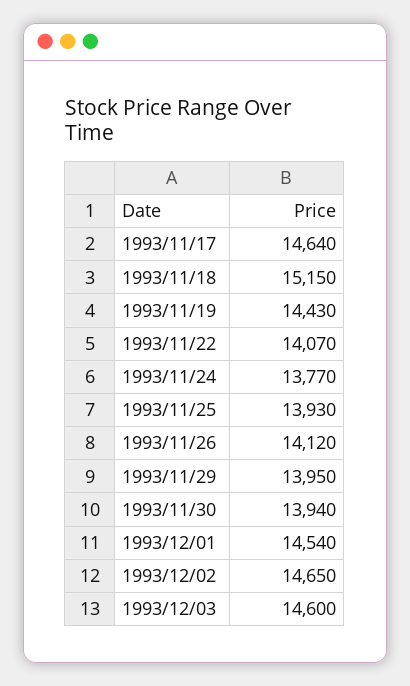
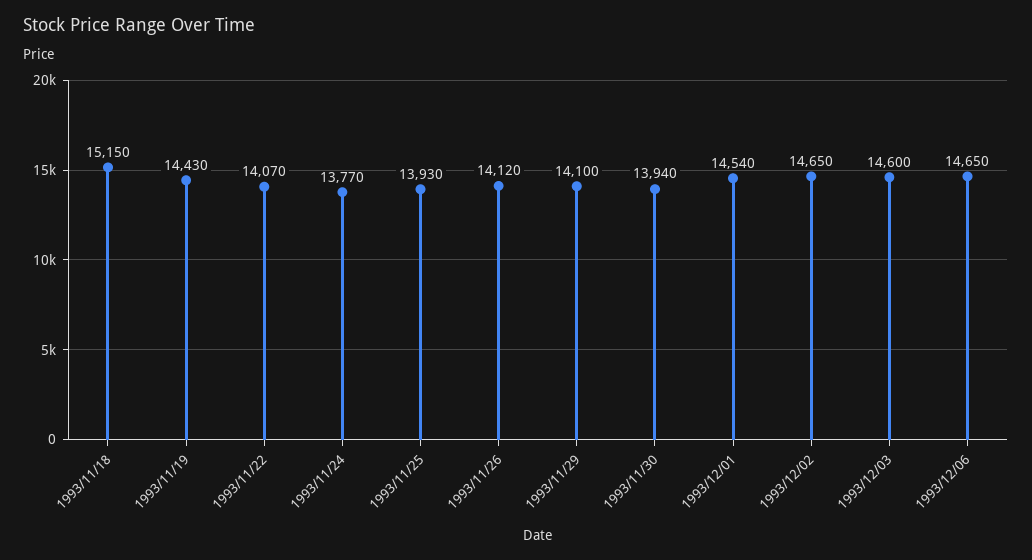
1993/11/17: 14640 -> none
1993/11/29: 13950 -> 14100
1993/12/06: none -> 14650

